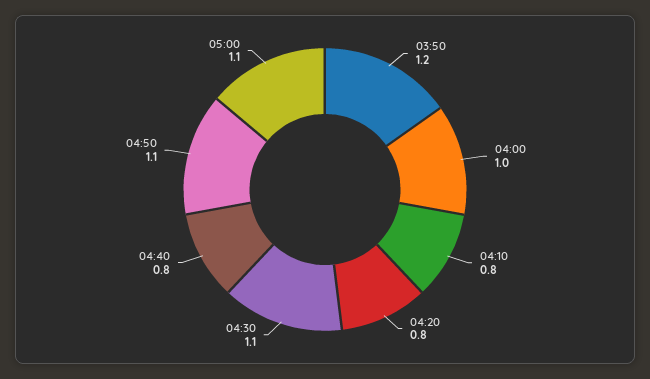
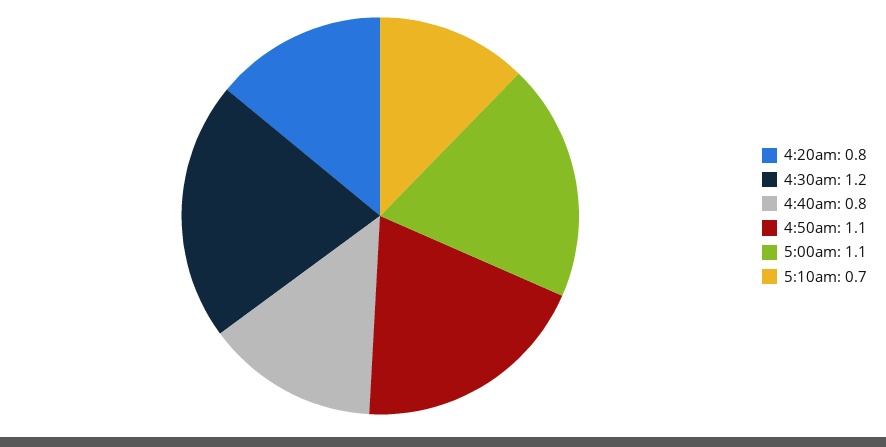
03:50: 1.2 -> none
04:00: 1 -> none
04:10: 0.8 -> none
04:30: 1.1 -> 1.2
5:10am: none -> 0.7

